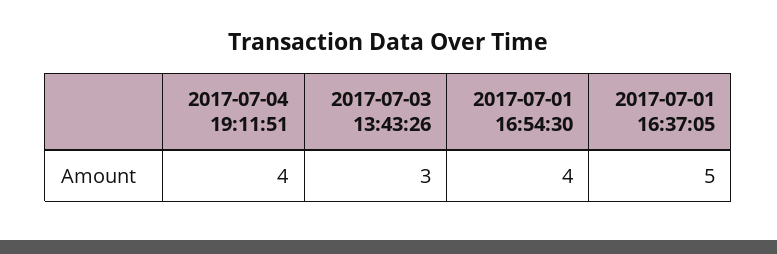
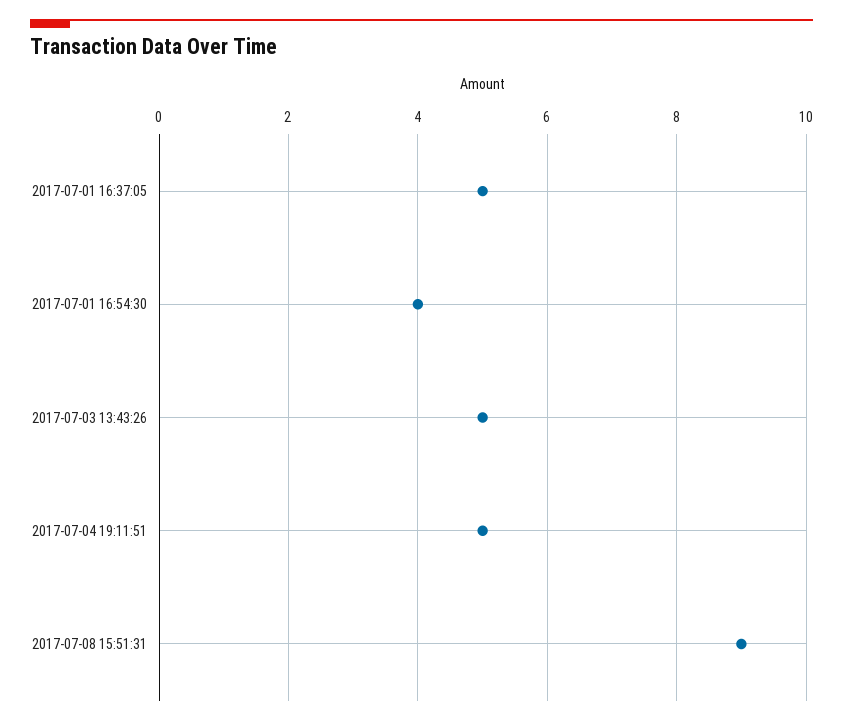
2017-07-04 19:11:51: 4 -> 5
2017-07-03 13:43:26: 3 -> 5
2017-07-08 15:51:31: none -> 9

